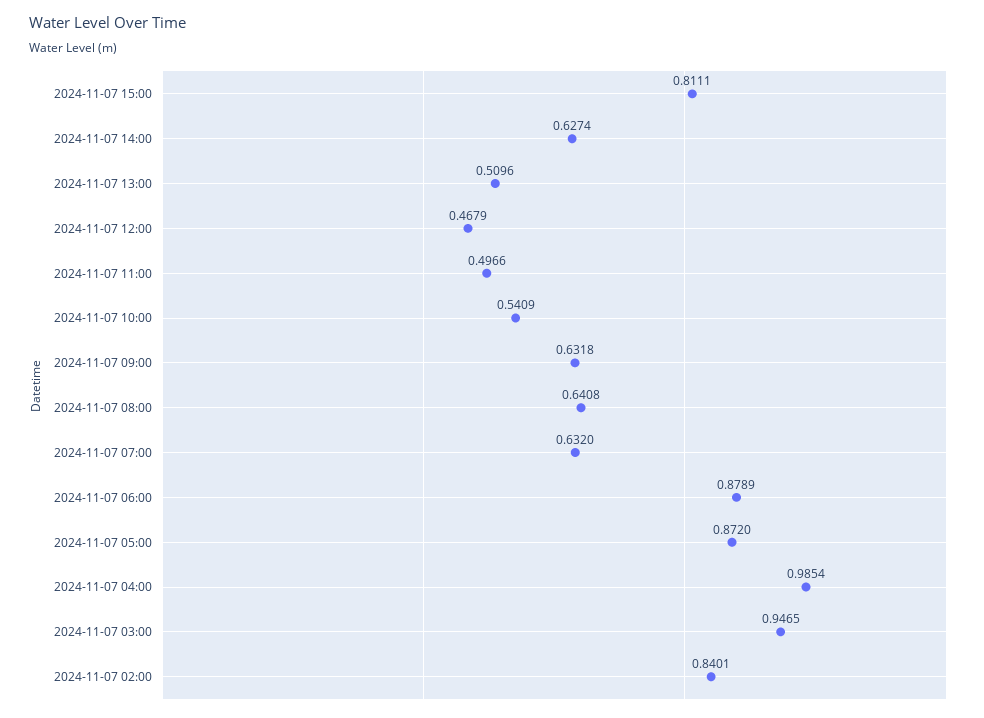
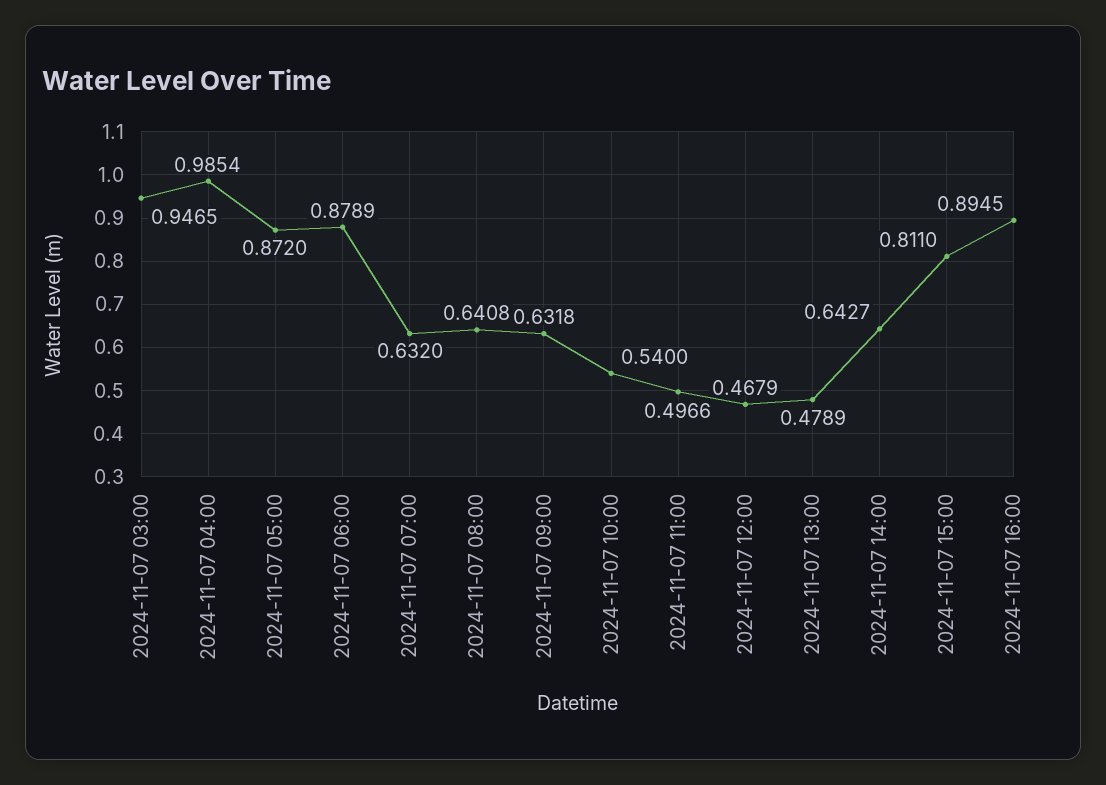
2024-11-07 15:00: 0.8111 -> 0.811
2024-11-07 14:00: 0.6274 -> 0.6427
2024-11-07 13:00: 0.5096 -> 0.4789
2024-11-07 10:00: 0.5409 -> 0.54
2024-11-07 02:00: 0.8401 -> none
2024-11-07 16:00: none -> 0.8945

